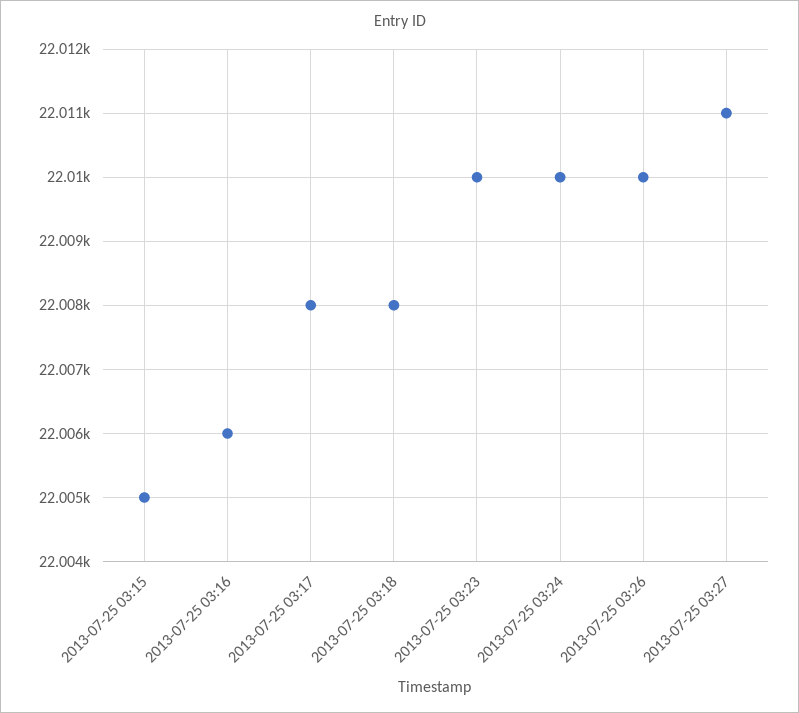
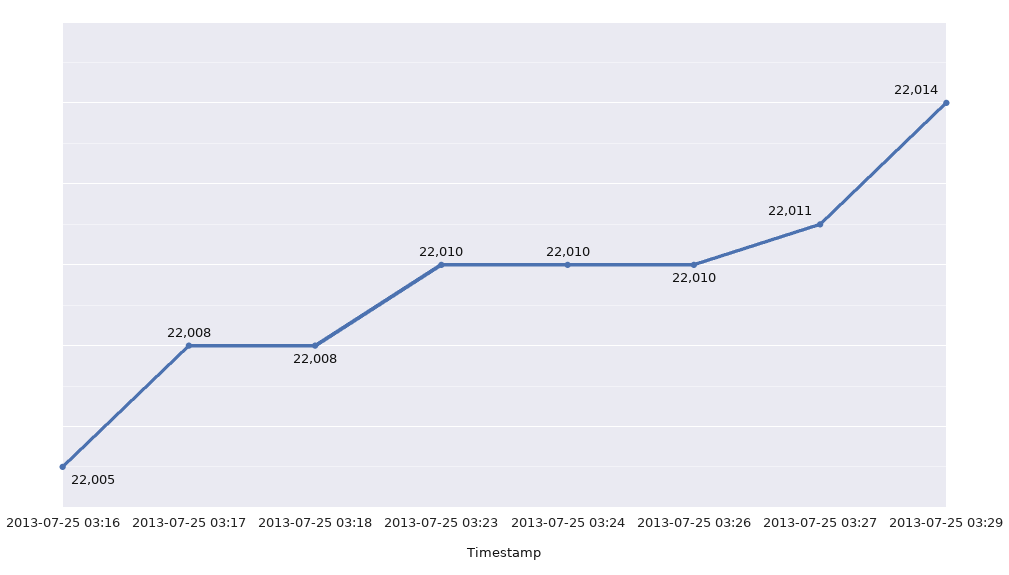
2013-07-25 03:15: 22005 -> none
2013-07-25 03:16: 22006 -> 22005
2013-07-25 03:29: none -> 22014

